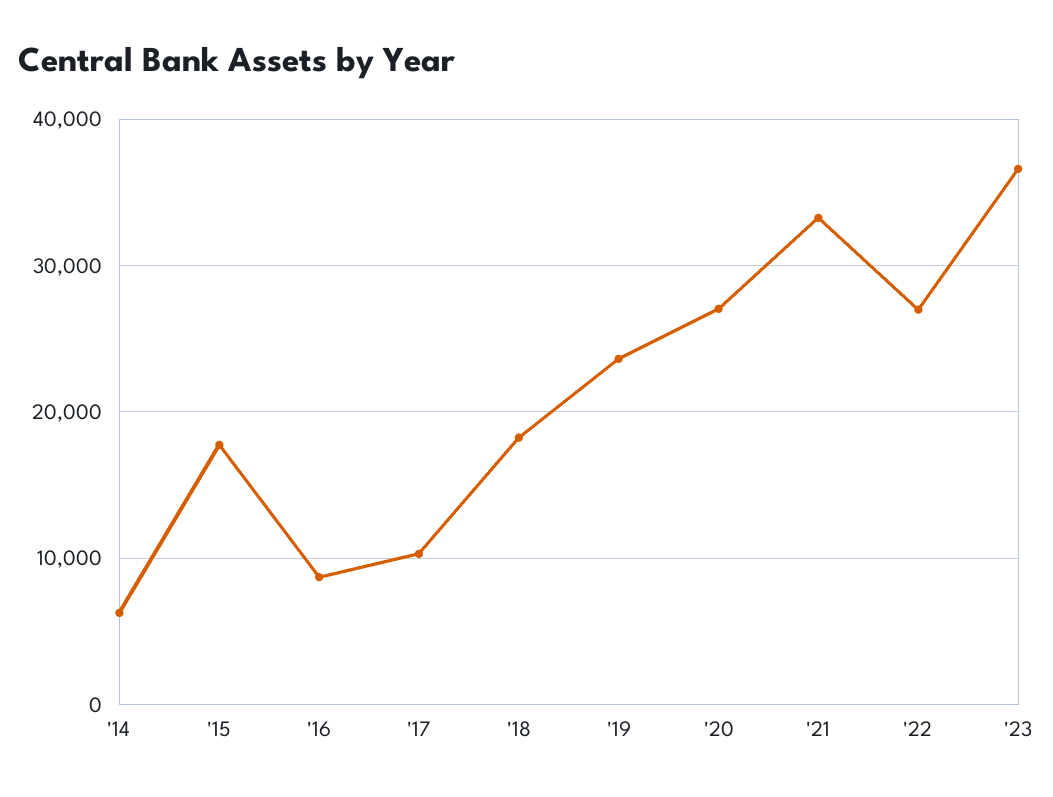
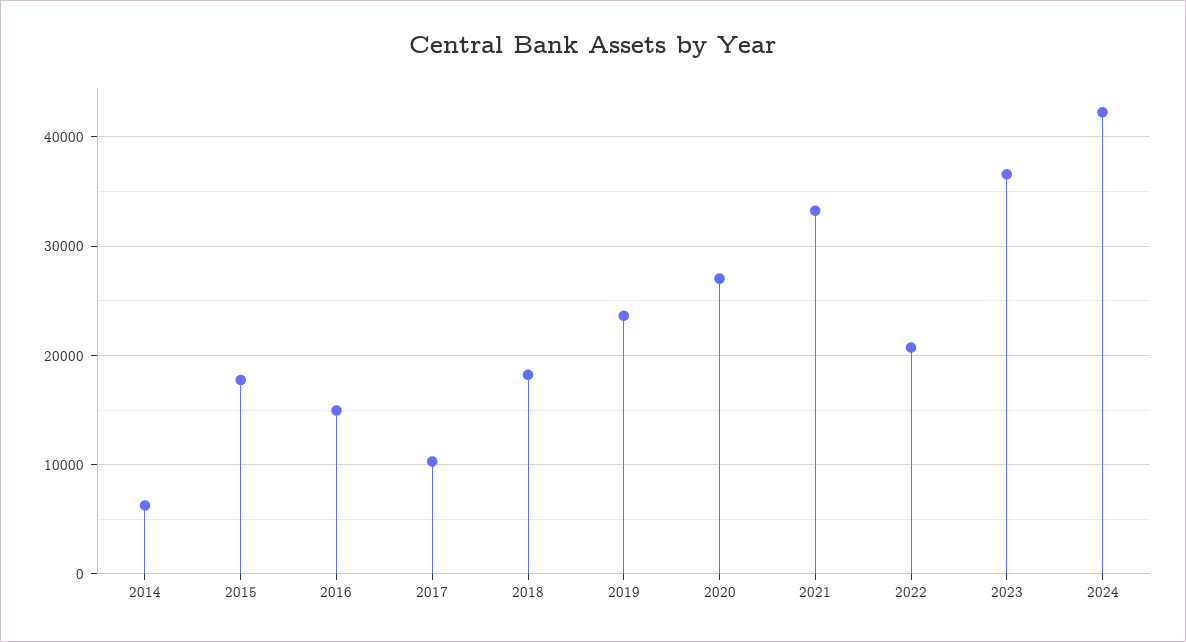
'16: 9000 -> 15000
'22: 27000 -> 21000
2024: none -> 42000

